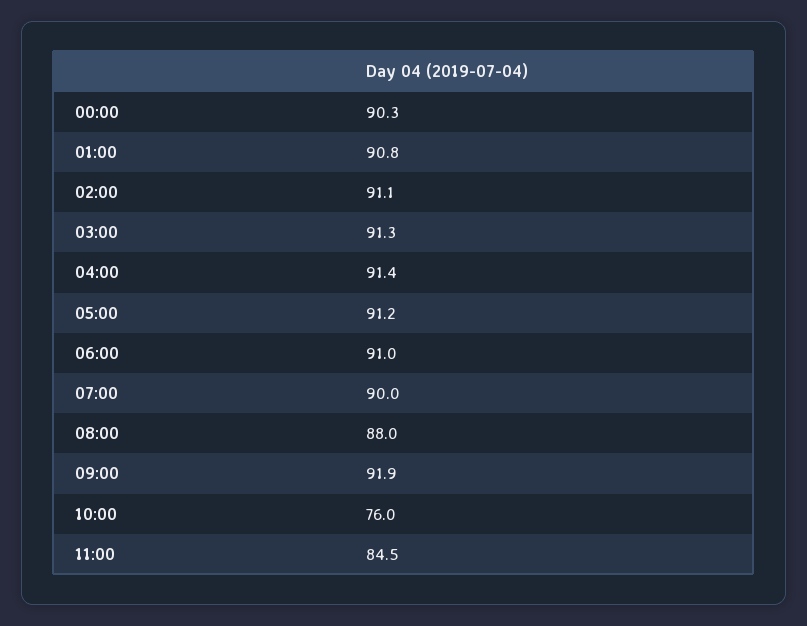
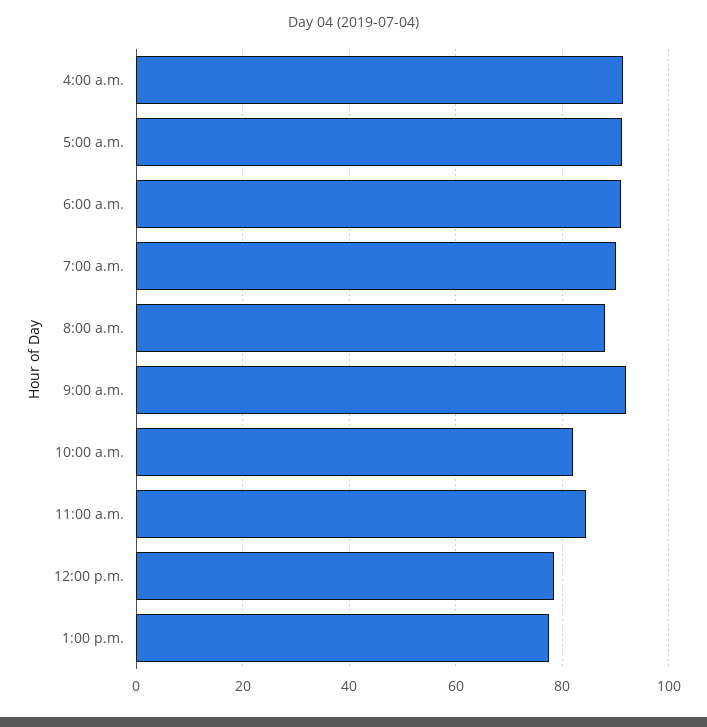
00:00: 90.3 -> none
01:00: 90.8 -> none
02:00: 91.1 -> none
03:00: 91.3 -> none
10:00: 76 -> 82
12:00 p.m.: none -> 78
1:00 p.m.: none -> 78

